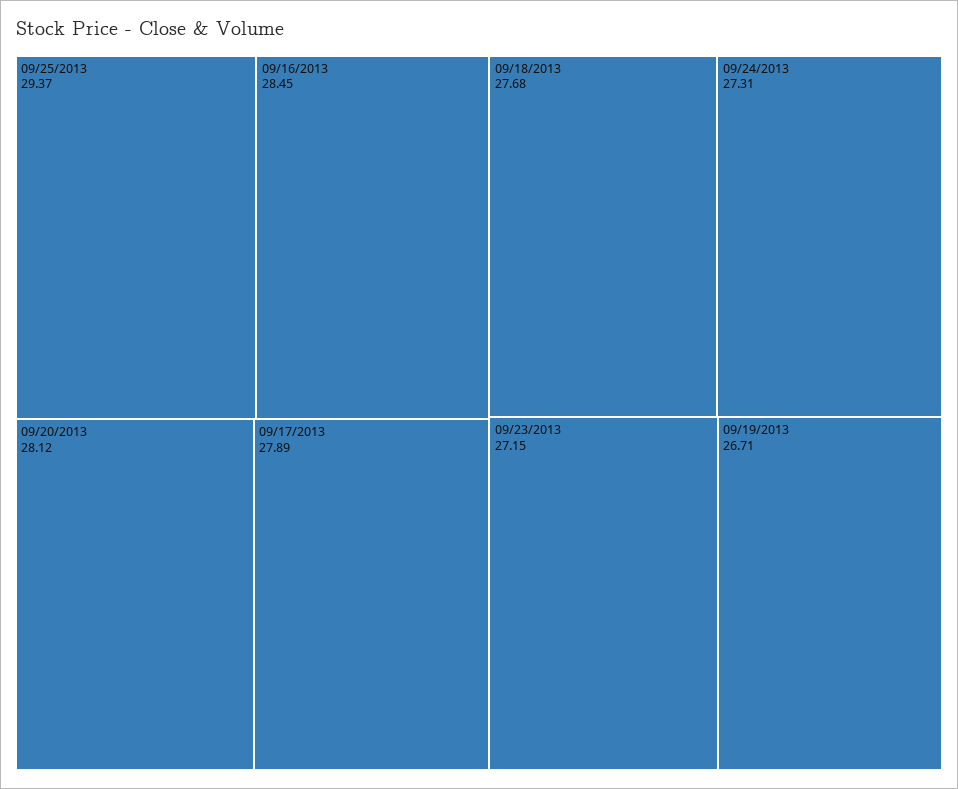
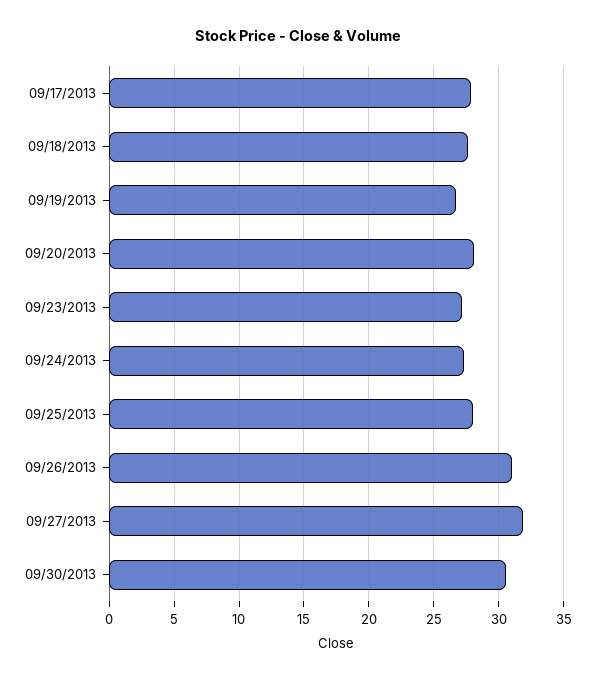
09/25/2013: 29.37 -> 28
09/16/2013: 28.45 -> none
09/26/2013: none -> 31
09/27/2013: none -> 32
09/30/2013: none -> 30.5

